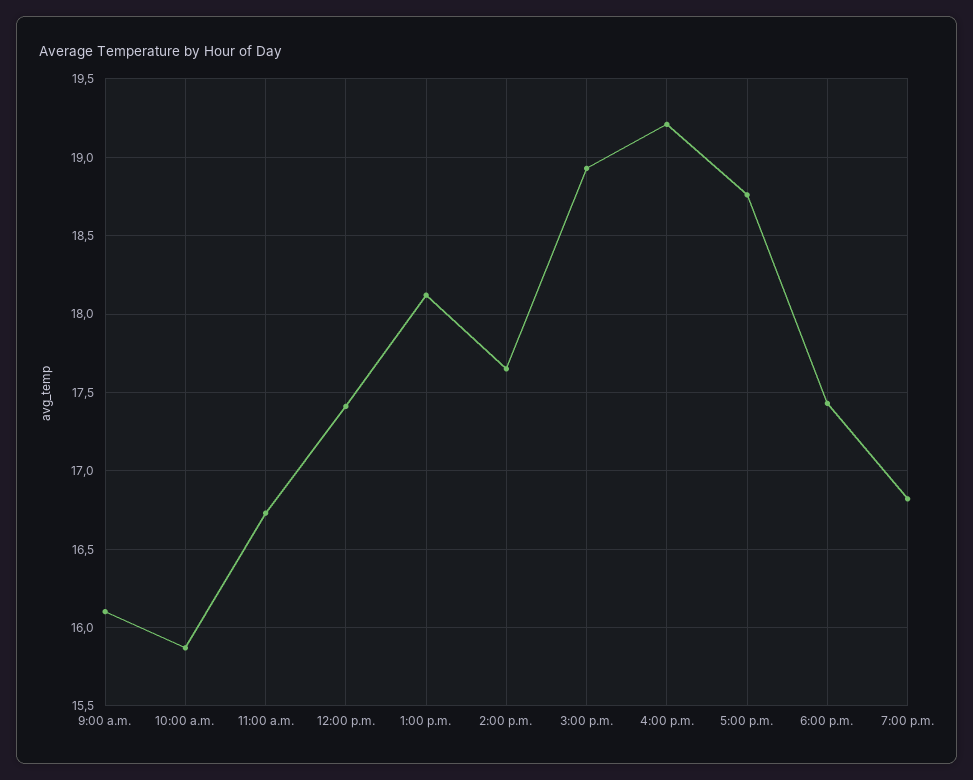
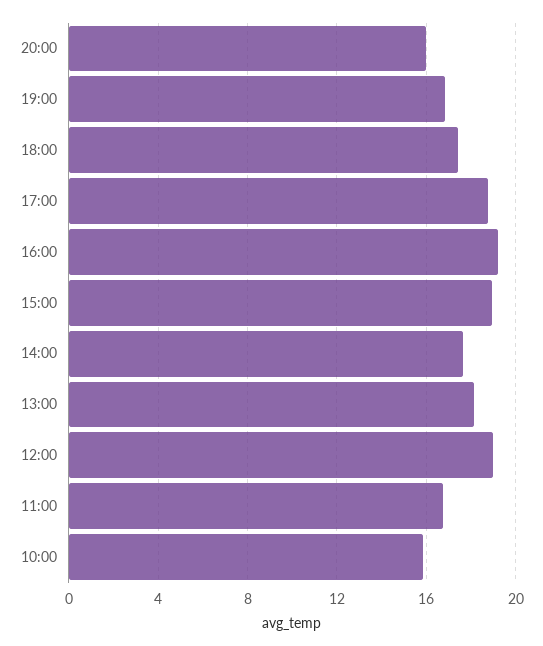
9:00 a.m.: 16.1 -> none
12:00 p.m.: 17.4 -> 19
20:00: none -> 16

